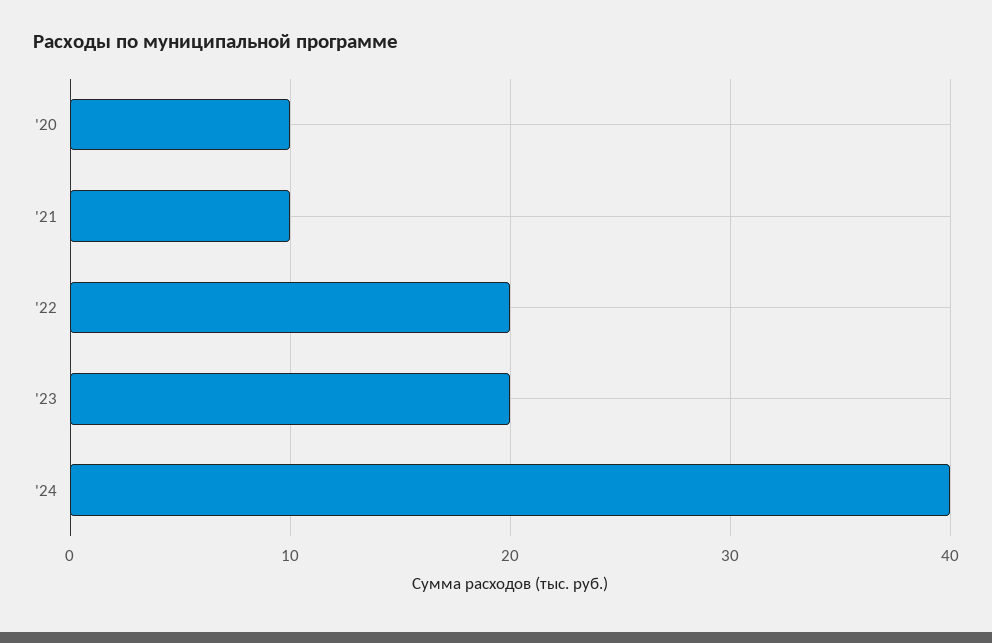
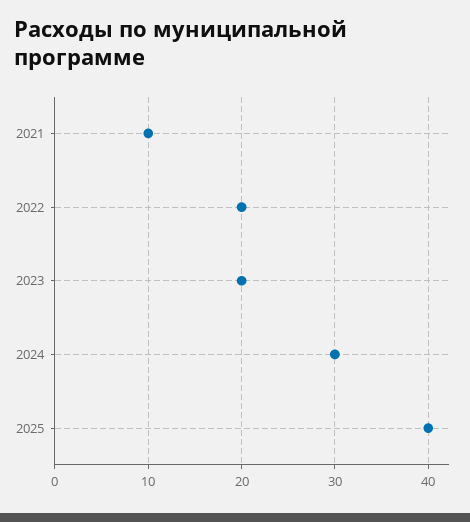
'20: 10 -> none
'24: 40 -> 30
2025: none -> 40

